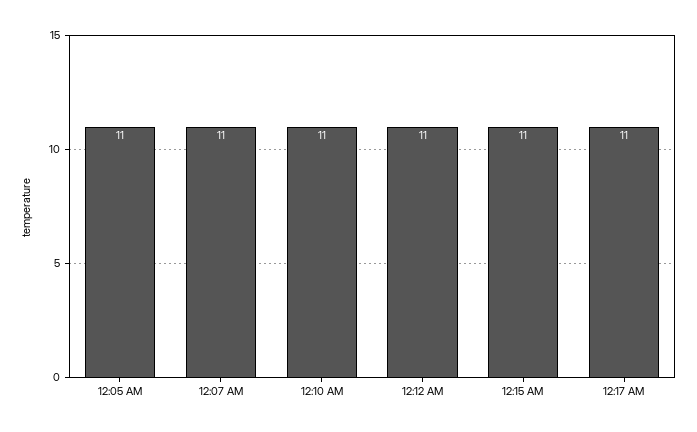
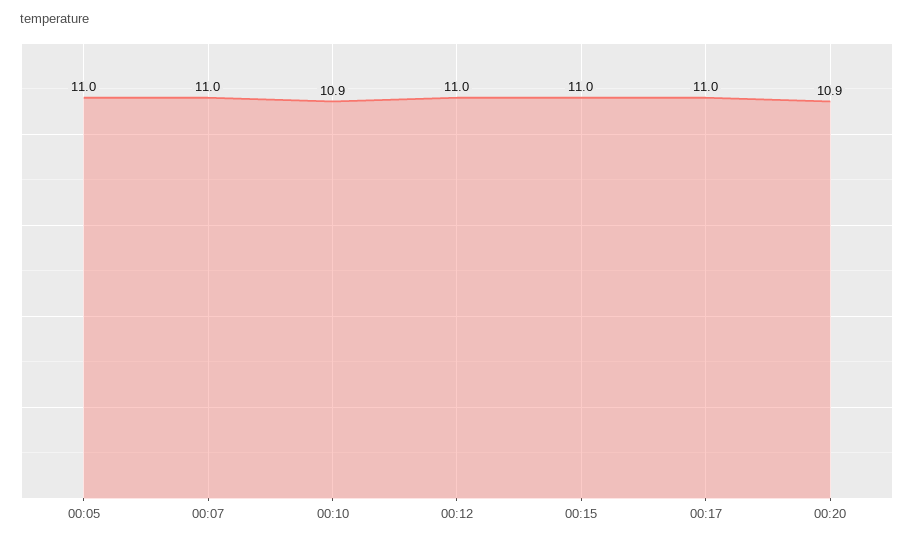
12:10 AM: 11 -> 10.9
00:20: none -> 10.9

